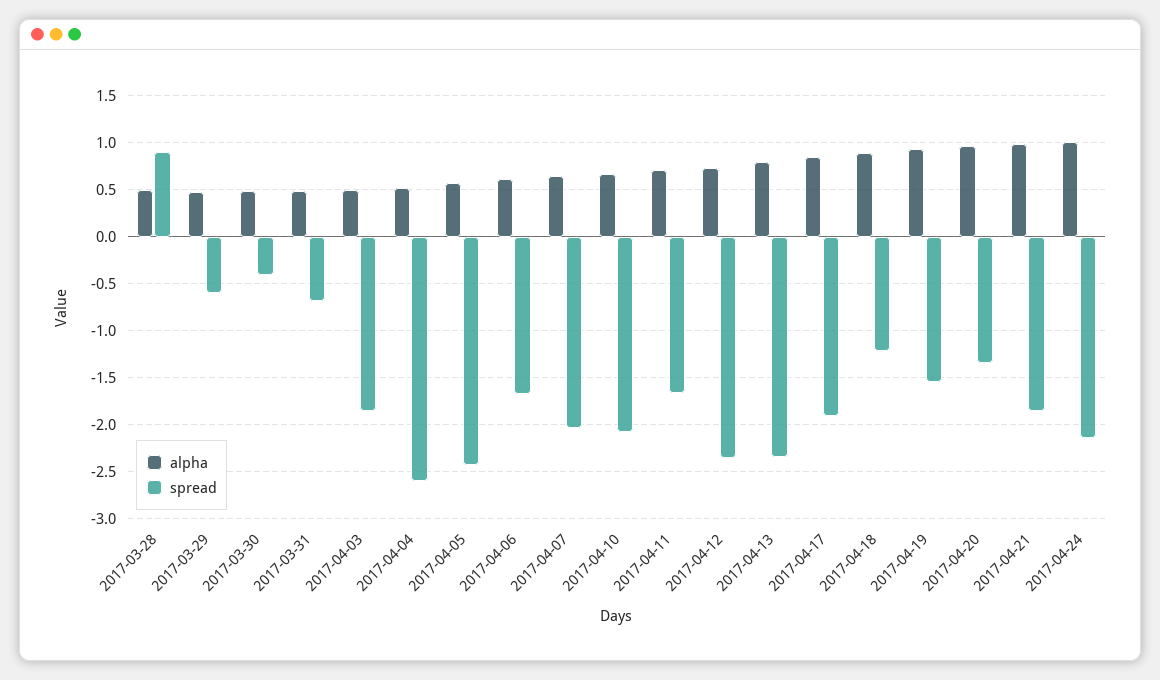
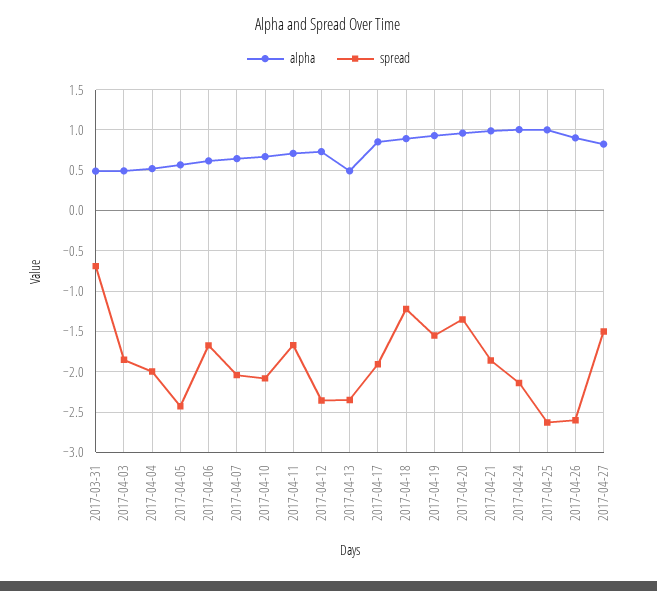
alpha, 2017-03-28: 0.5 -> none
spread, 2017-03-28: 0.9 -> none
alpha, 2017-03-29: 0.5 -> none
spread, 2017-03-29: -0.6 -> none
alpha, 2017-03-30: 0.5 -> none
spread, 2017-03-30: -0.4 -> none
spread, 2017-04-04: -2.6 -> -2
alpha, 2017-04-13: 0.8 -> 0.5
alpha, 2017-04-25: none -> 1
spread, 2017-04-25: none -> -2.6
alpha, 2017-04-26: none -> 0.9
spread, 2017-04-26: none -> -2.6
alpha, 2017-04-27: none -> 0.8
spread, 2017-04-27: none -> -1.5

